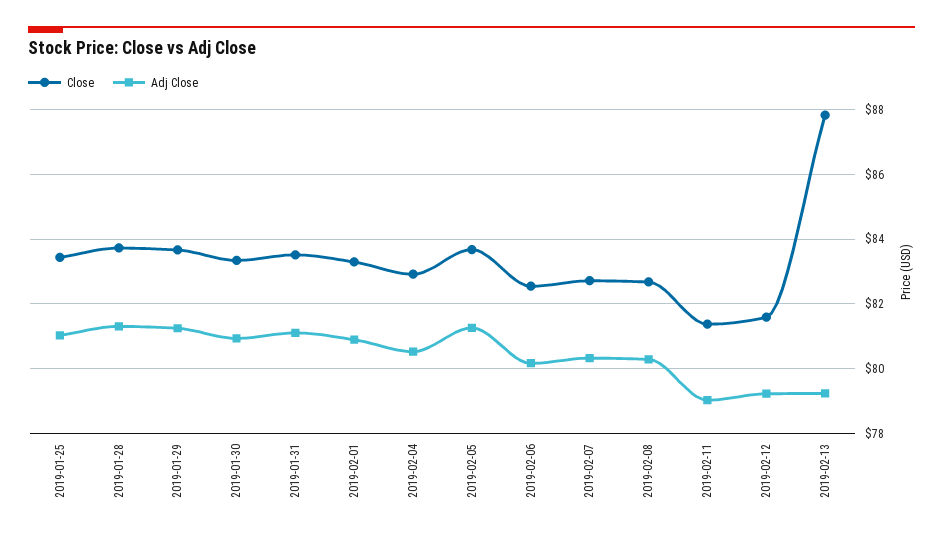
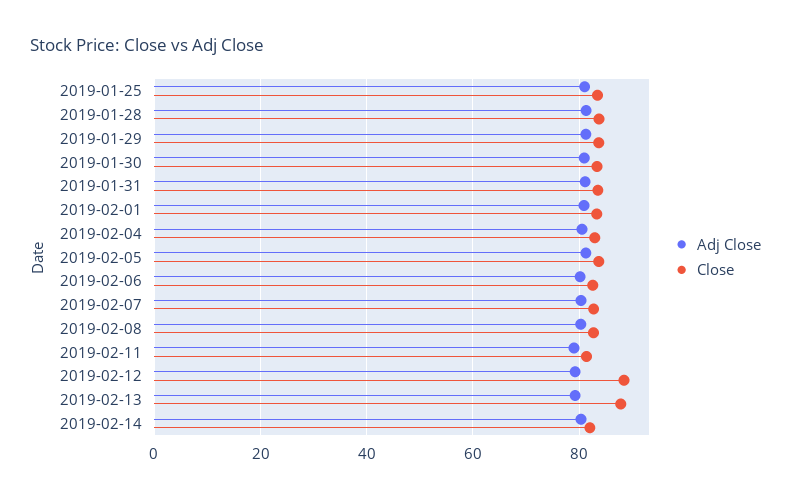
Close, 2019-02-12: 81.6 -> 88
Adj Close, 2019-02-14: none -> 80
Close, 2019-02-14: none -> 82

